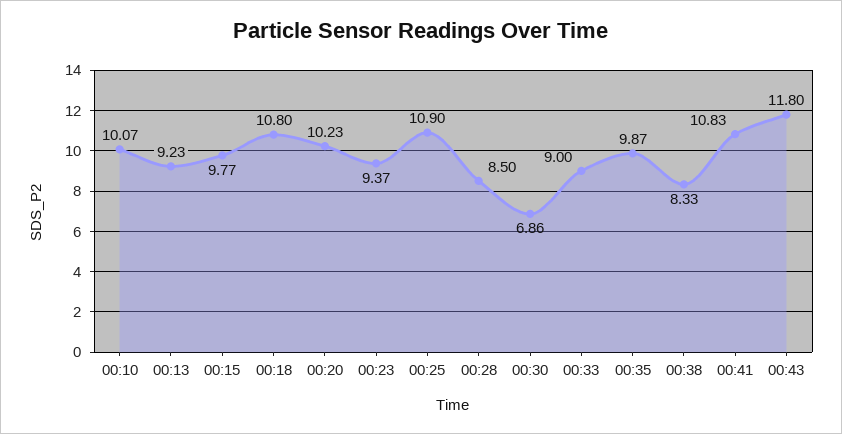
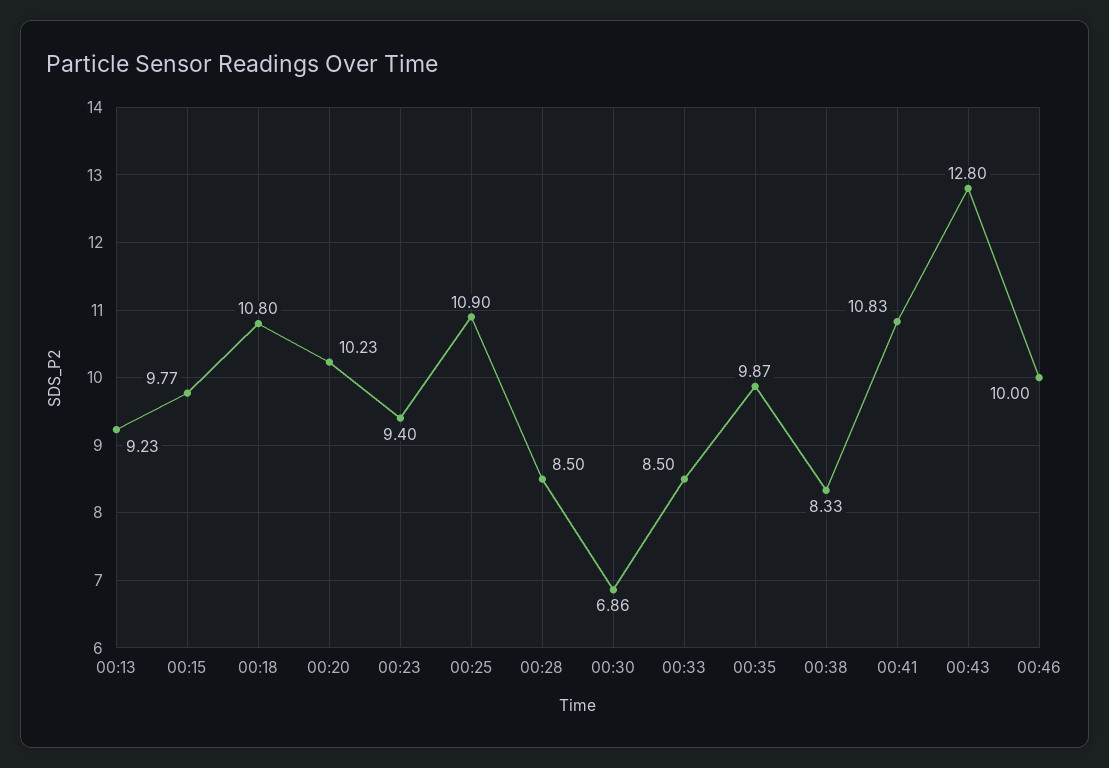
00:10: 10.07 -> none
00:23: 9.37 -> 9.4
00:33: 9 -> 8.5
00:43: 11.8 -> 12.8
00:46: none -> 10

